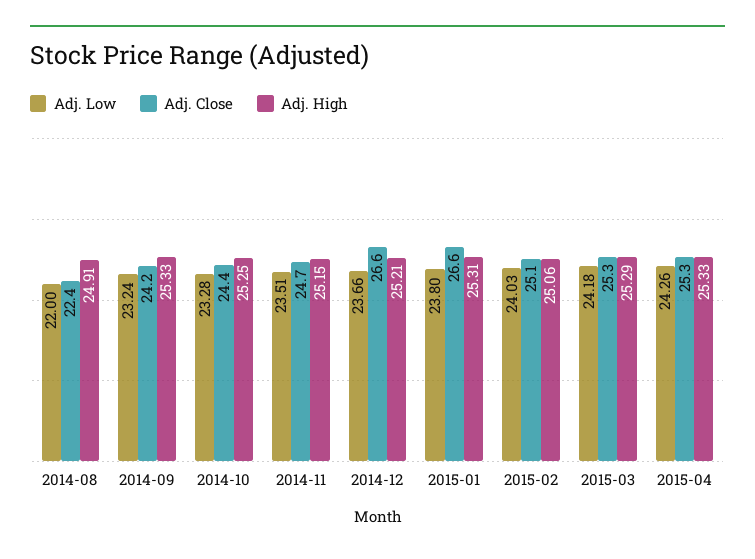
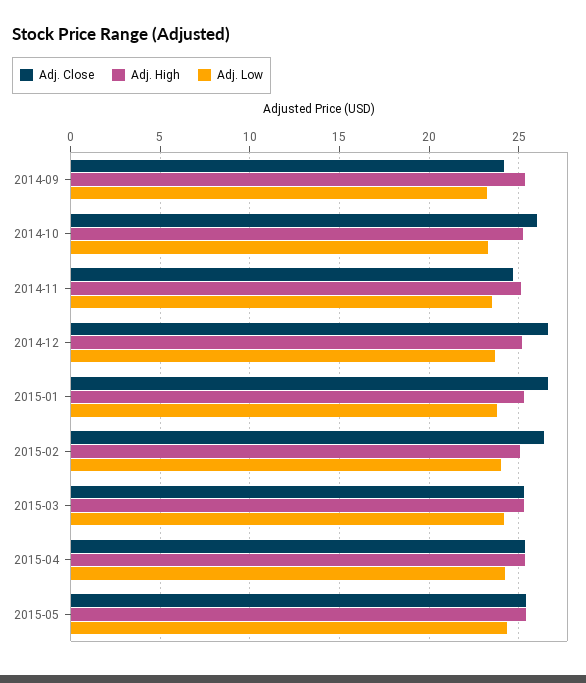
Adj. Low, 2014-08: 22 -> none
Adj. Close, 2014-08: 22.4 -> none
Adj. High, 2014-08: 24.91 -> none
Adj. Close, 2014-10: 24.4 -> 26
Adj. Close, 2015-02: 25.1 -> 26.5
Adj. Close, 2015-05: none -> 25.5
Adj. High, 2015-05: none -> 25.5
Adj. Low, 2015-05: none -> 24.5

